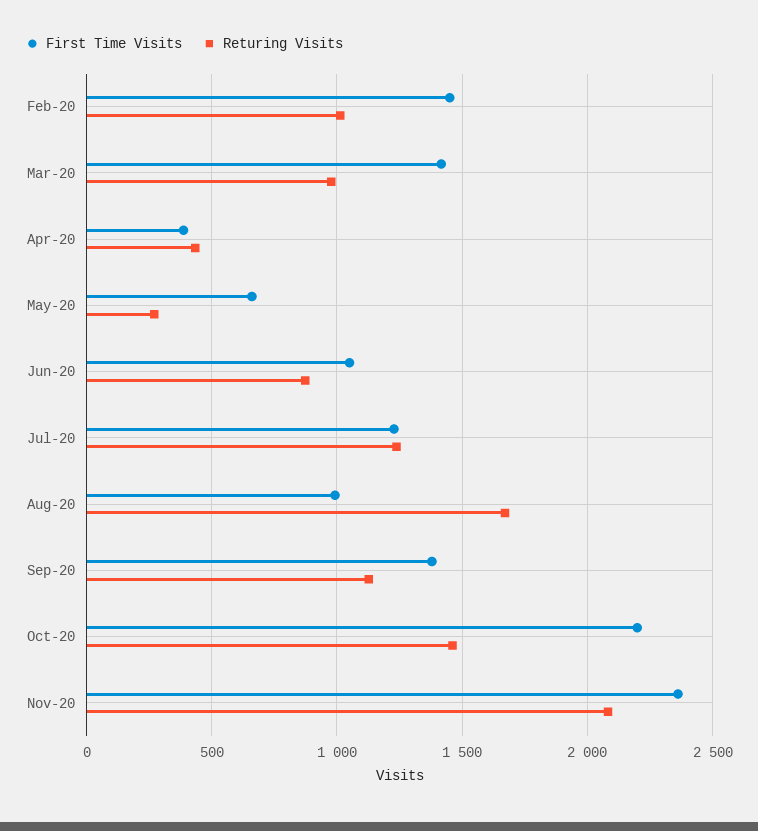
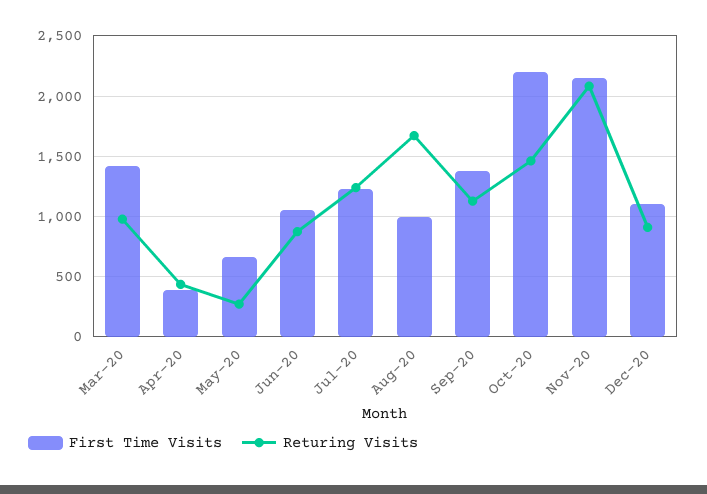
First Time Visits, Feb-20: 1450 -> none
Returing Visits, Feb-20: 1000 -> none
First Time Visits, Nov-20: 2350 -> 2150
First Time Visits, Dec-20: none -> 1100
Returing Visits, Dec-20: none -> 900

